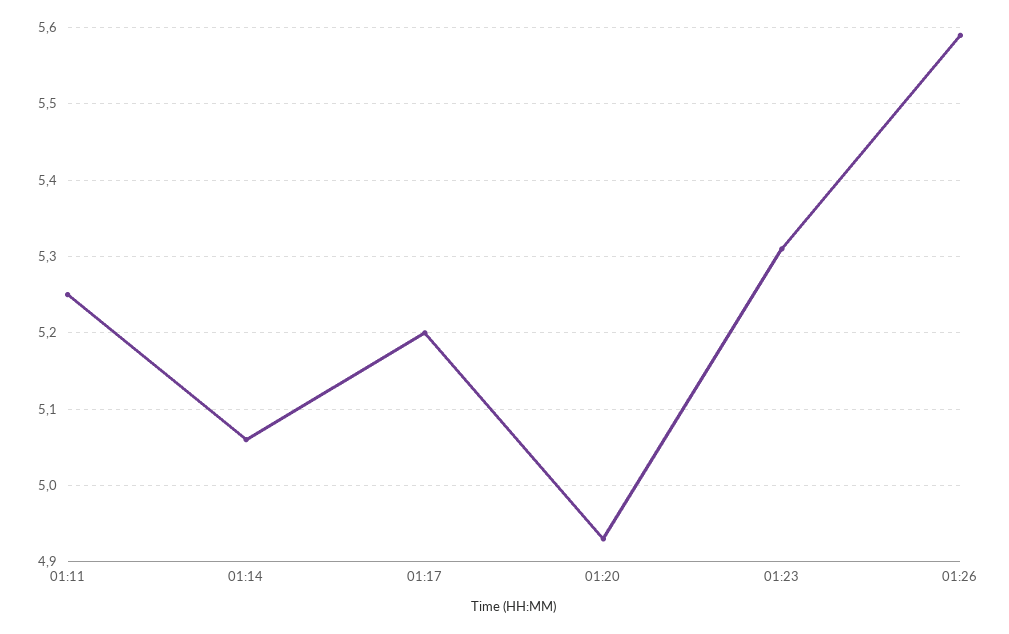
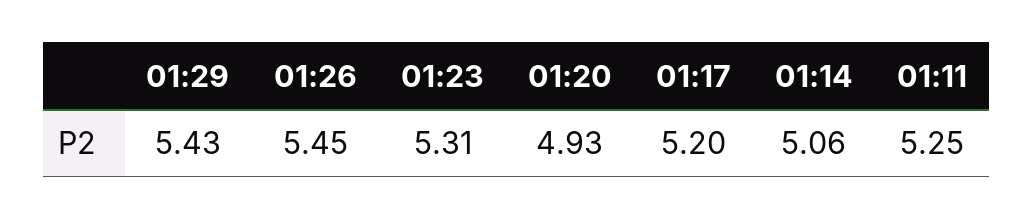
01:26: 5.59 -> 5.45
01:29: none -> 5.43

